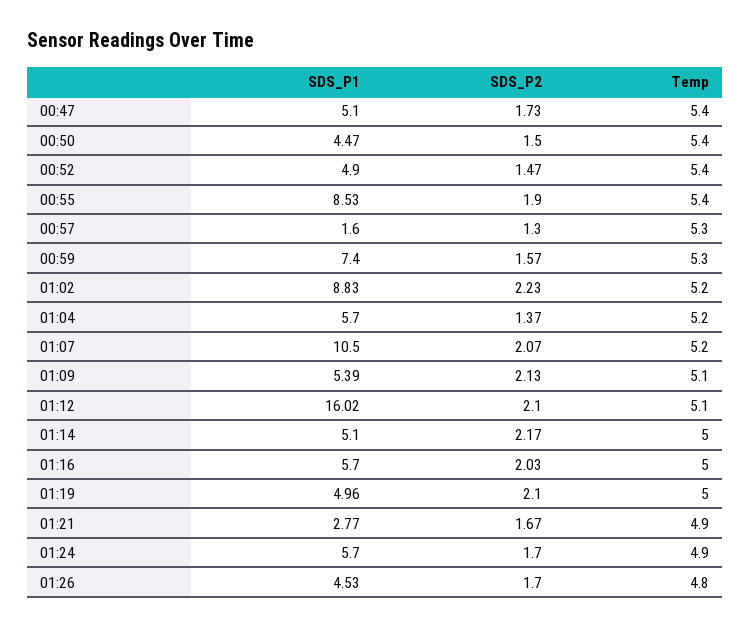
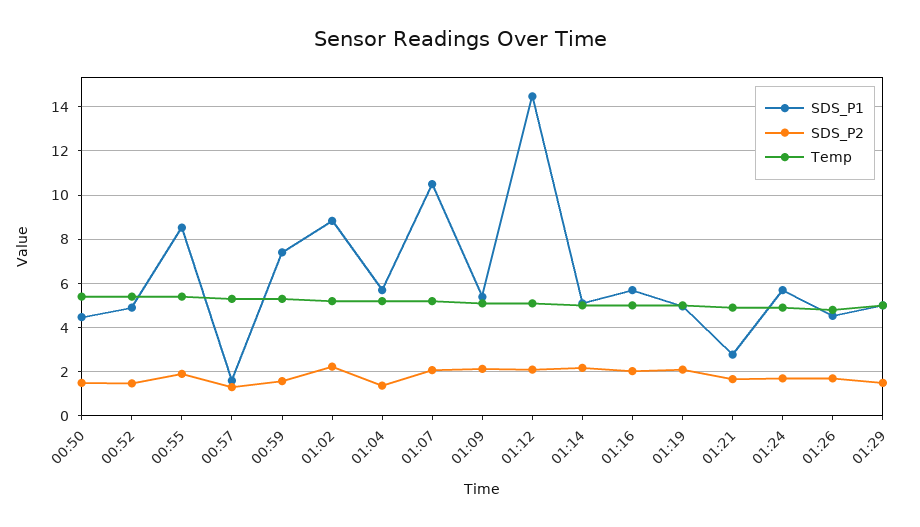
SDS_P1, 00:47: 5.1 -> none
SDS_P2, 00:47: 1.73 -> none
Temp, 00:47: 5.4 -> none
SDS_P1, 01:12: 16.02 -> 14.5
SDS_P1, 01:29: none -> 5
SDS_P2, 01:29: none -> 1.5
Temp, 01:29: none -> 5

